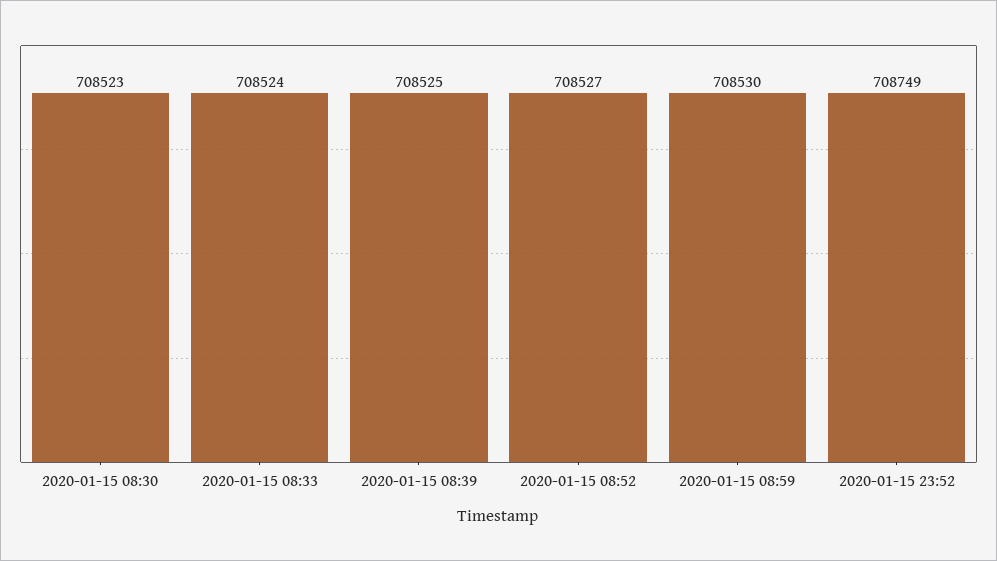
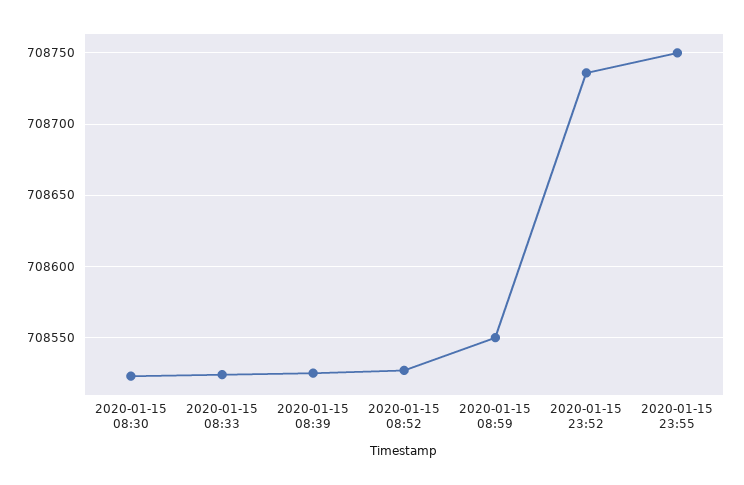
2020-01-15 08:59: 708530 -> 708550
2020-01-15 23:52: 708749 -> 708735
2020-01-15 23:55: none -> 708750

